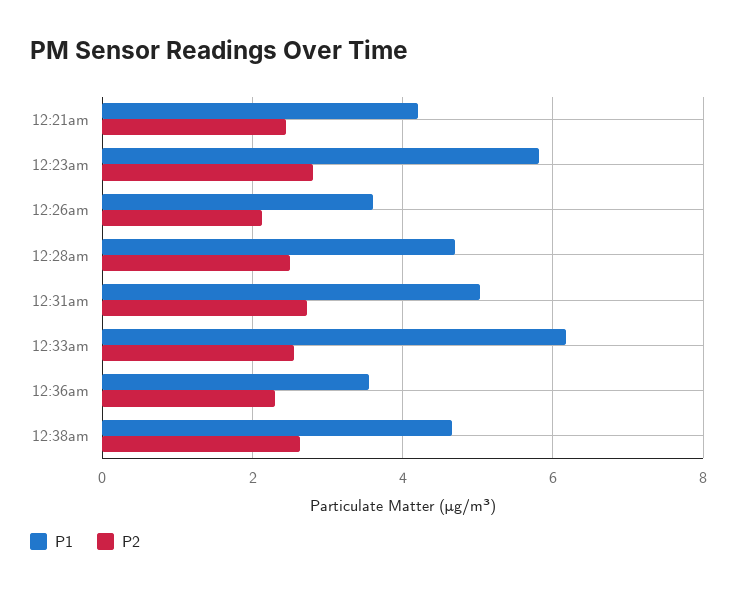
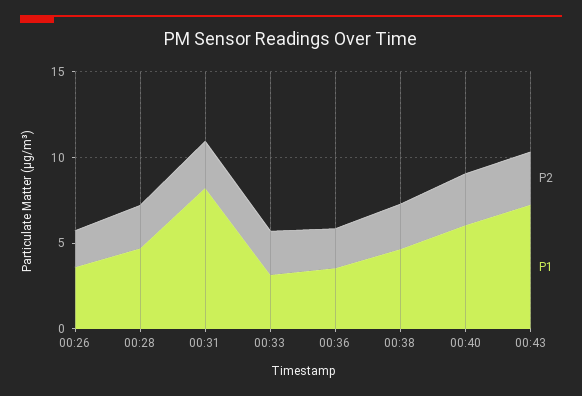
P1, 12:21am: 4.2 -> none
P2, 12:21am: 2.4 -> none
P1, 12:23am: 5.8 -> none
P2, 12:23am: 2.8 -> none
P1, 12:31am: 5 -> 8
P1, 12:33am: 6.2 -> 3
P2, 00:40: none -> 3
P1, 00:40: none -> 6
P2, 00:43: none -> 3
P1, 00:43: none -> 7

